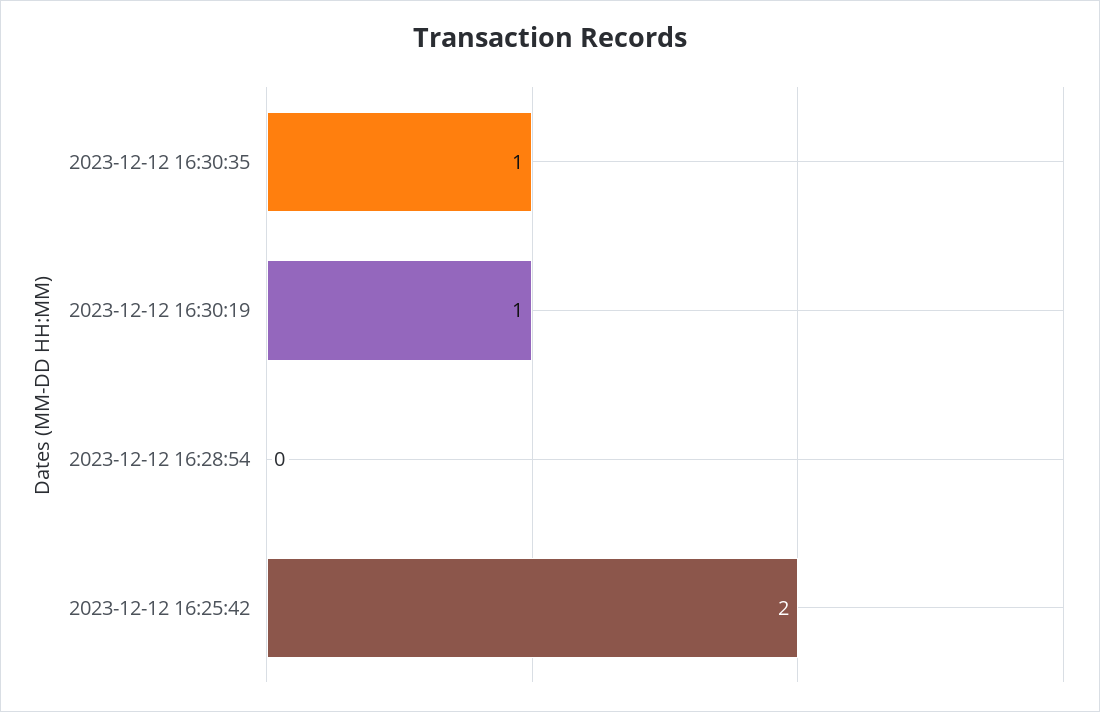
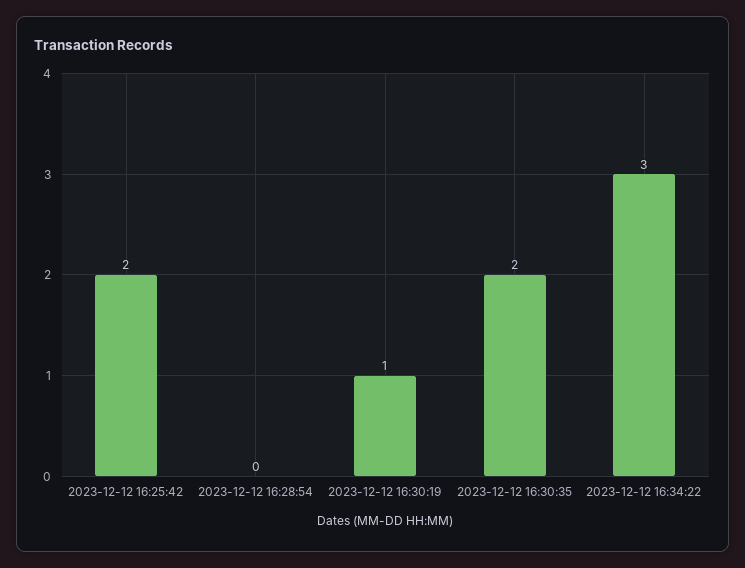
2023-12-12 16:30:35: 1 -> 2
2023-12-12 16:34:22: none -> 3

